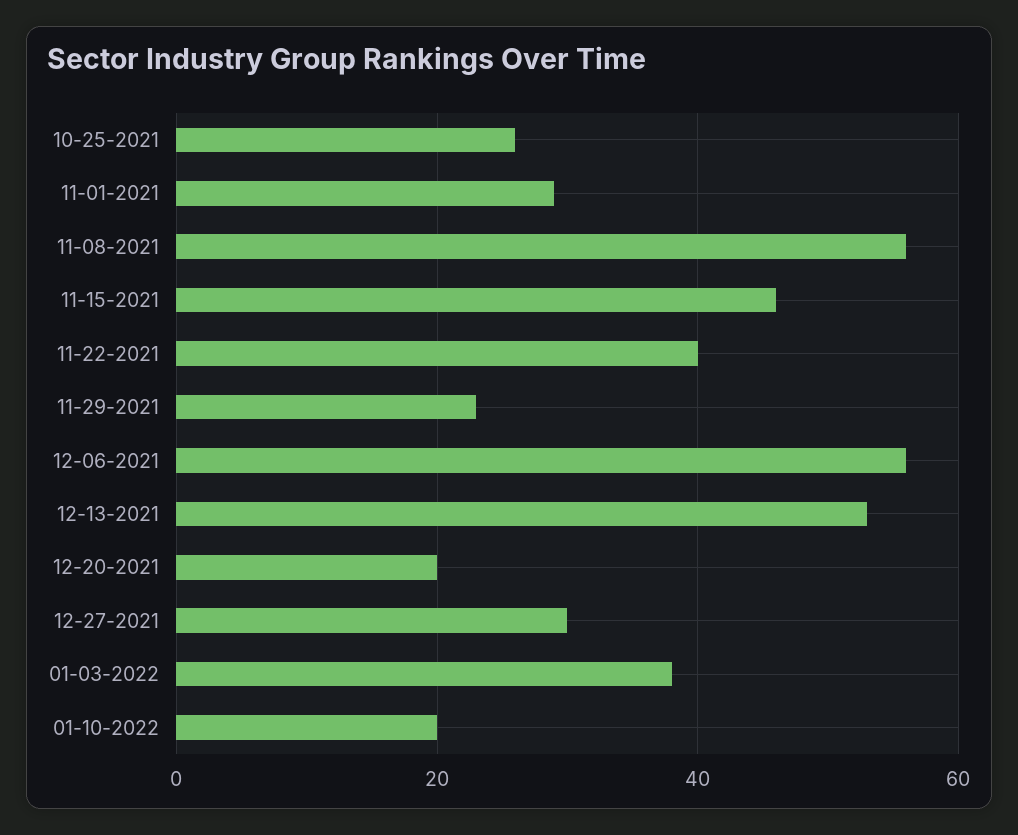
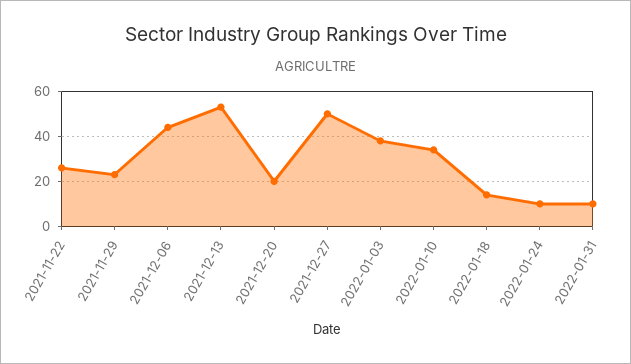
10-25-2021: 25 -> none
11-01-2021: 30 -> none
11-08-2021: 55 -> none
11-15-2021: 45 -> none
11-22-2021: 40 -> 25
12-06-2021: 55 -> 45
12-27-2021: 30 -> 50
01-10-2022: 20 -> 35
2022-01-18: none -> 15
2022-01-24: none -> 10
2022-01-31: none -> 10

